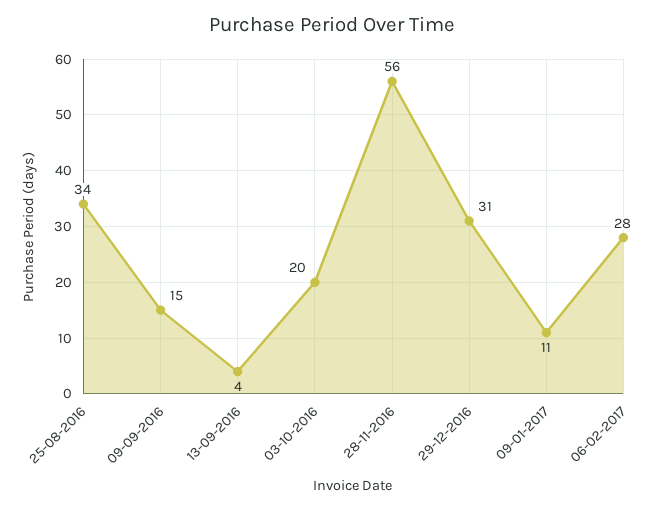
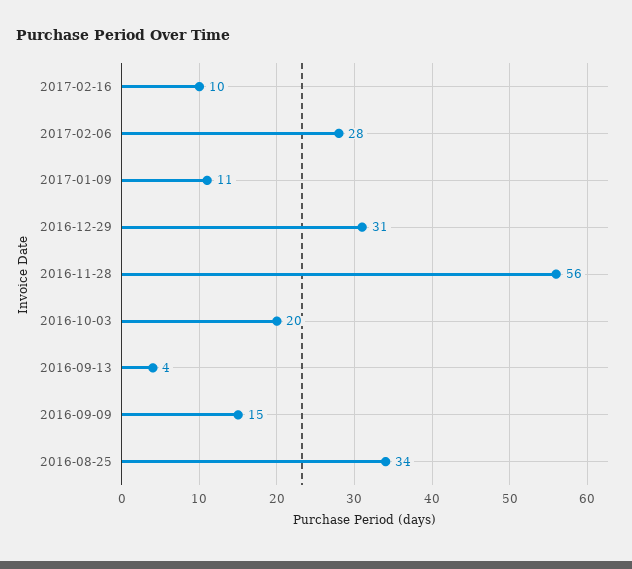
2017-02-16: none -> 10

